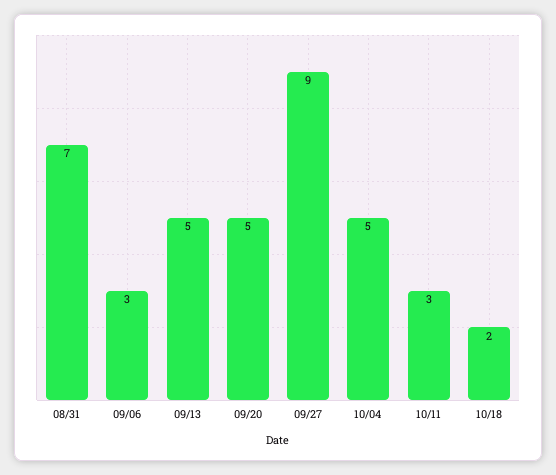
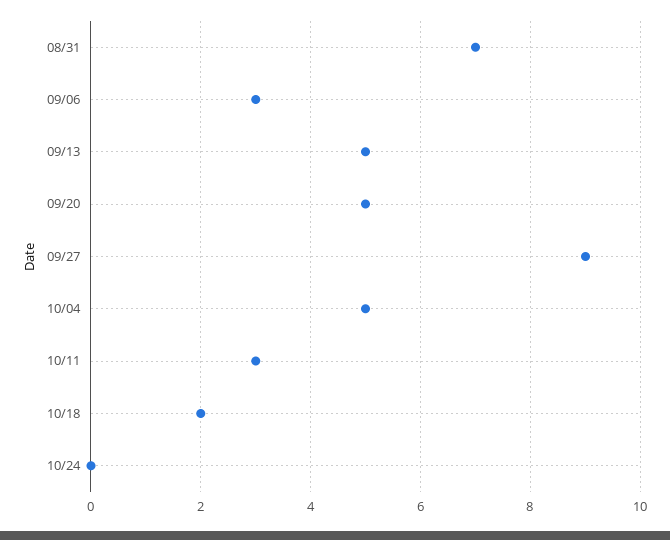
10/24: none -> 0

